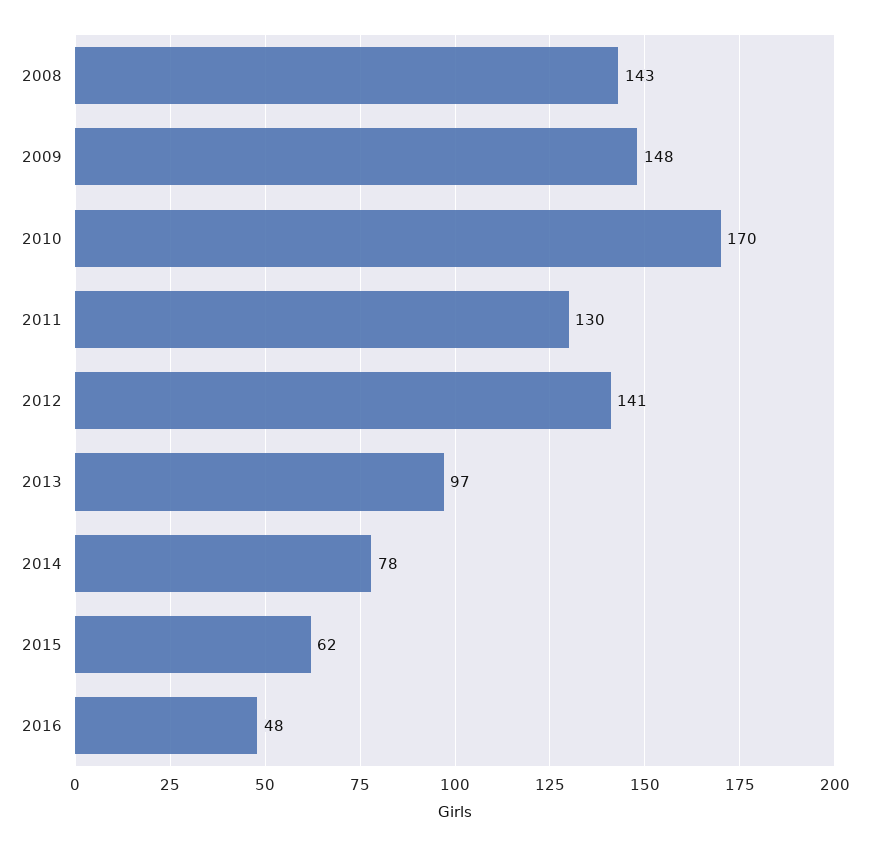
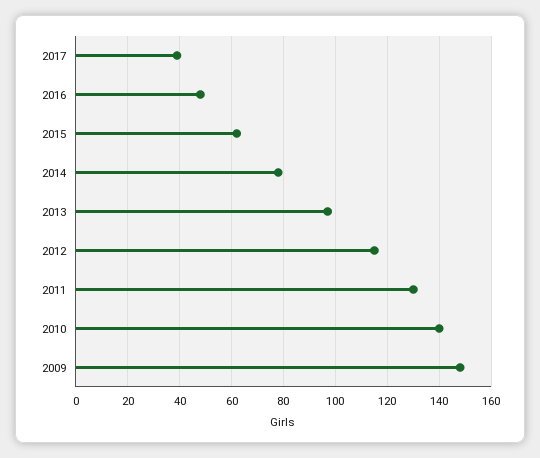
2008: 143 -> none
2010: 170 -> 140
2012: 141 -> 115
2017: none -> 40

